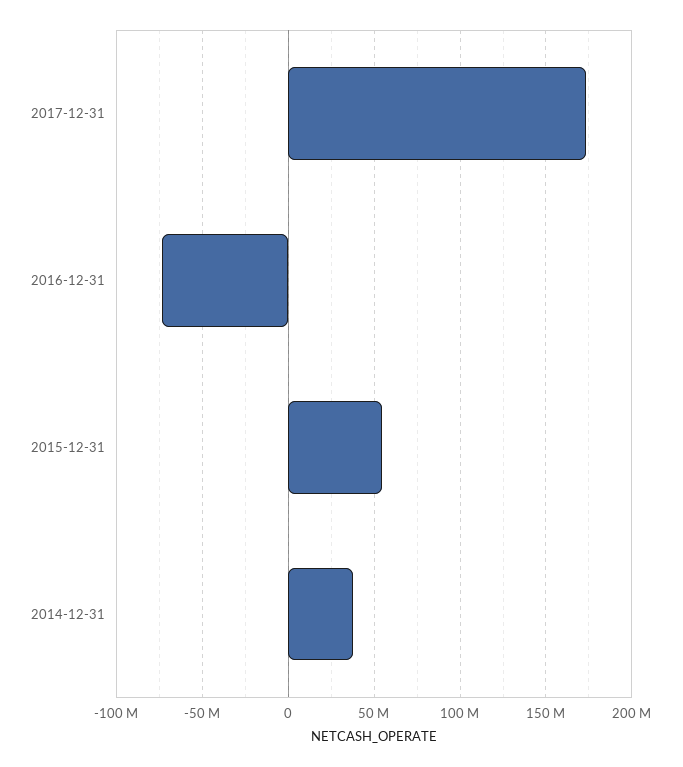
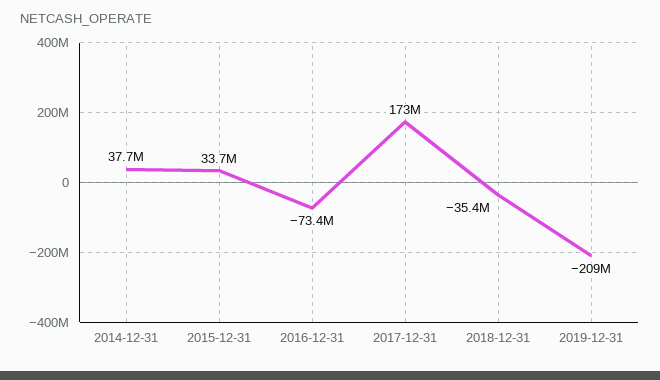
2015-12-31: 55000000 -> 33700000
2018-12-31: none -> -35400000
2019-12-31: none -> -209000000

